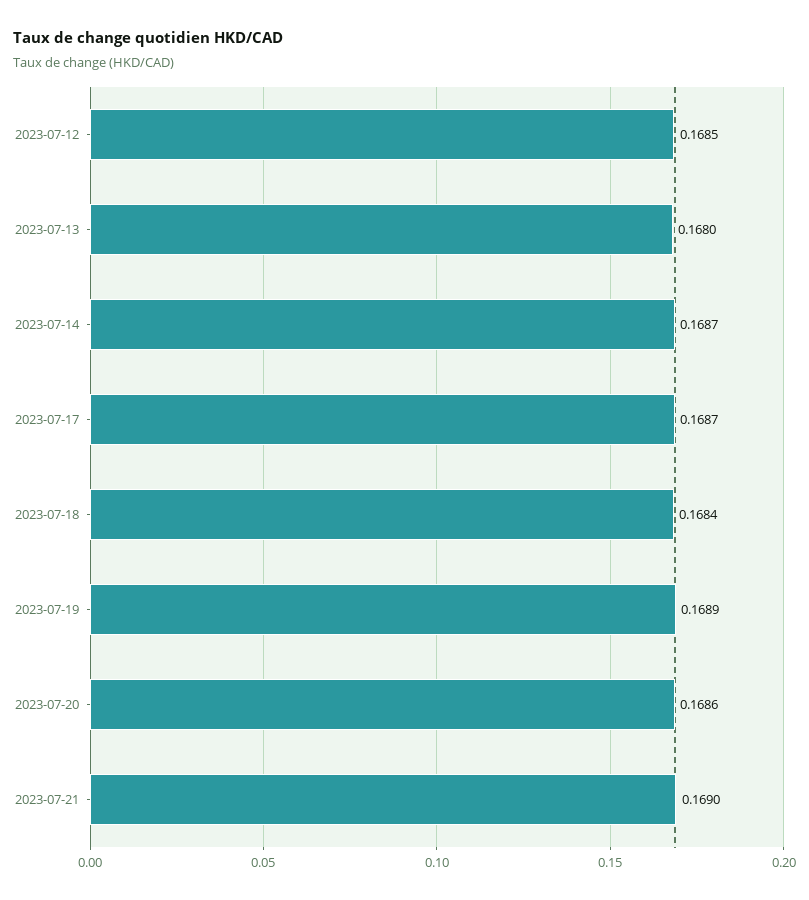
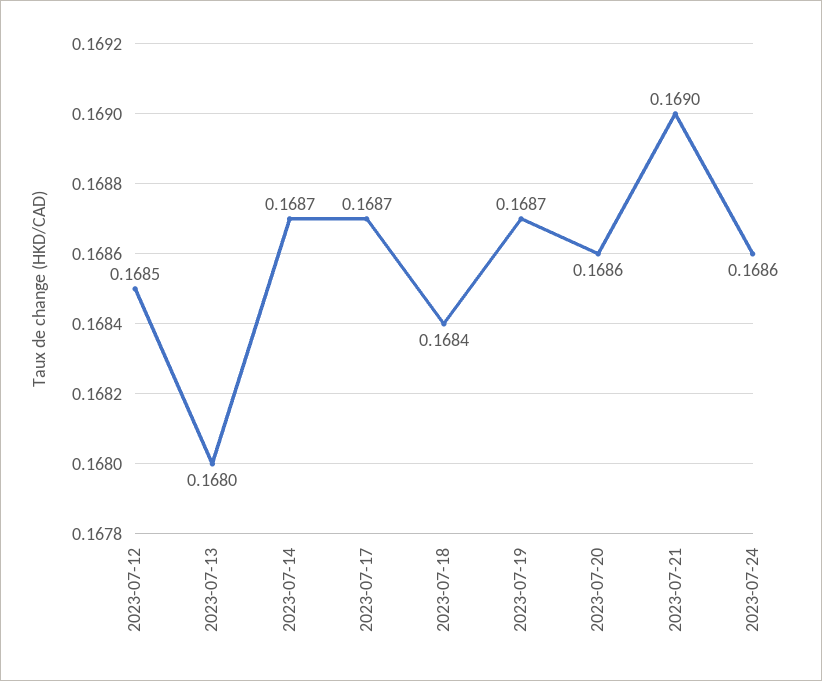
2023-07-19: 0.1689 -> 0.1687
2023-07-24: none -> 0.1686

